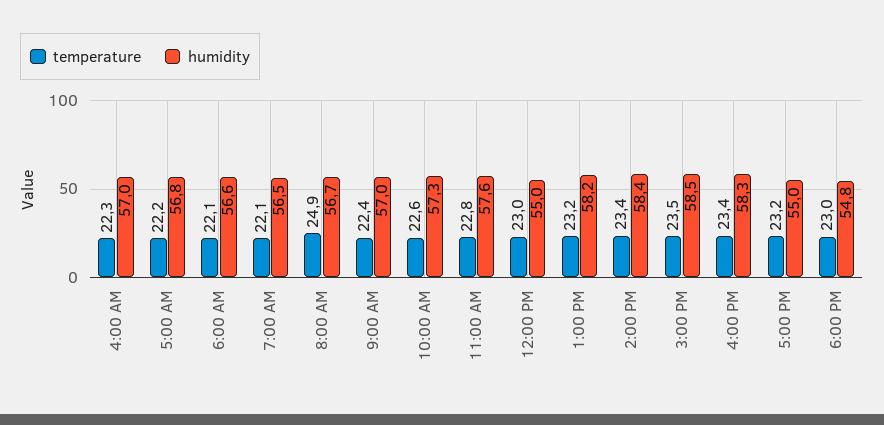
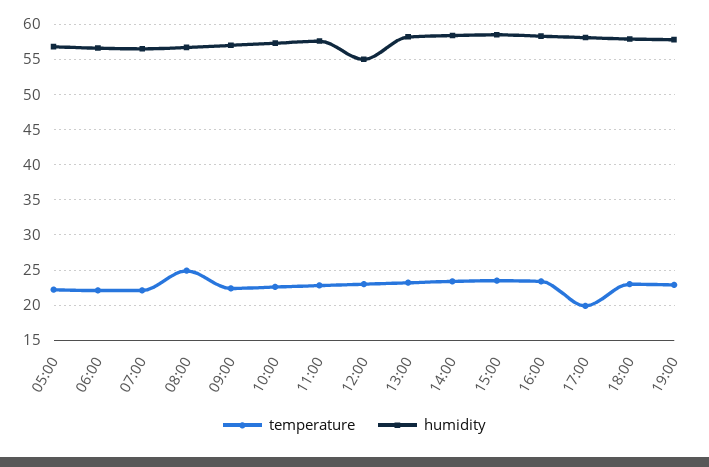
temperature, 4:00 AM: 22.3 -> none
humidity, 4:00 AM: 57 -> none
temperature, 5:00 PM: 23.2 -> 20
humidity, 5:00 PM: 55 -> 58
humidity, 6:00 PM: 54.8 -> 58
temperature, 19:00: none -> 23
humidity, 19:00: none -> 58

